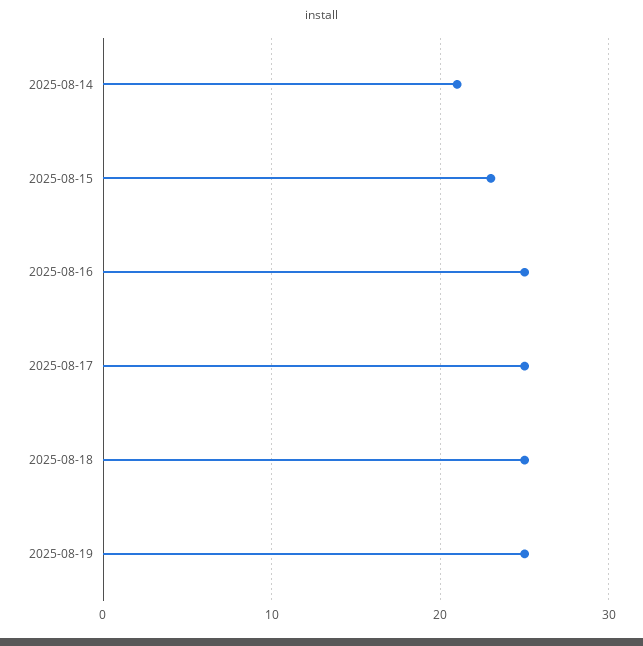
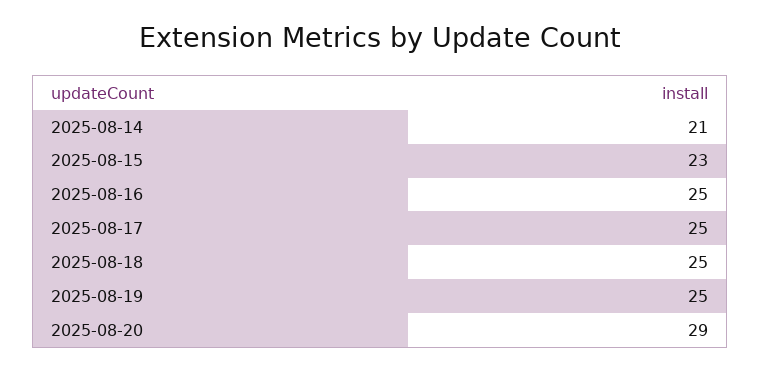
2025-08-20: none -> 29

